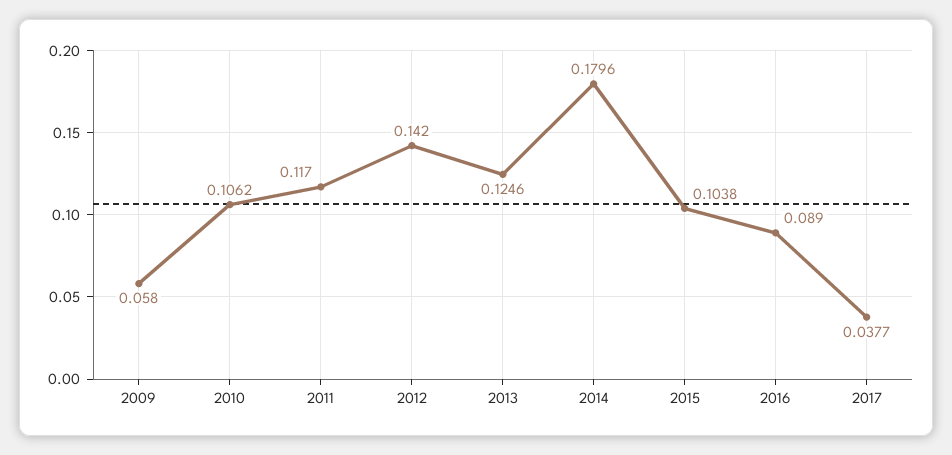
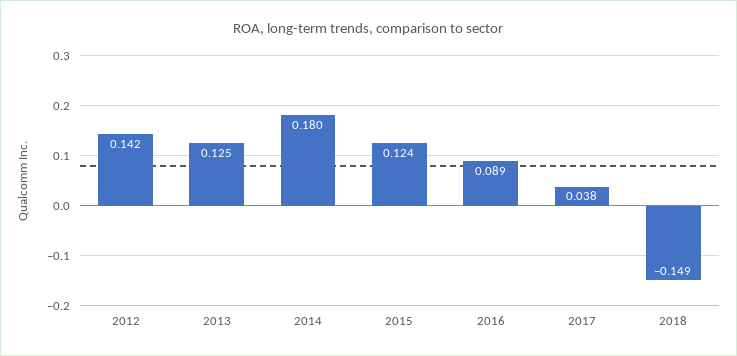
2009: 0.058 -> none
2010: 0.1062 -> none
2011: 0.117 -> none
2015: 0.1038 -> 0.124
2018: none -> -0.149

